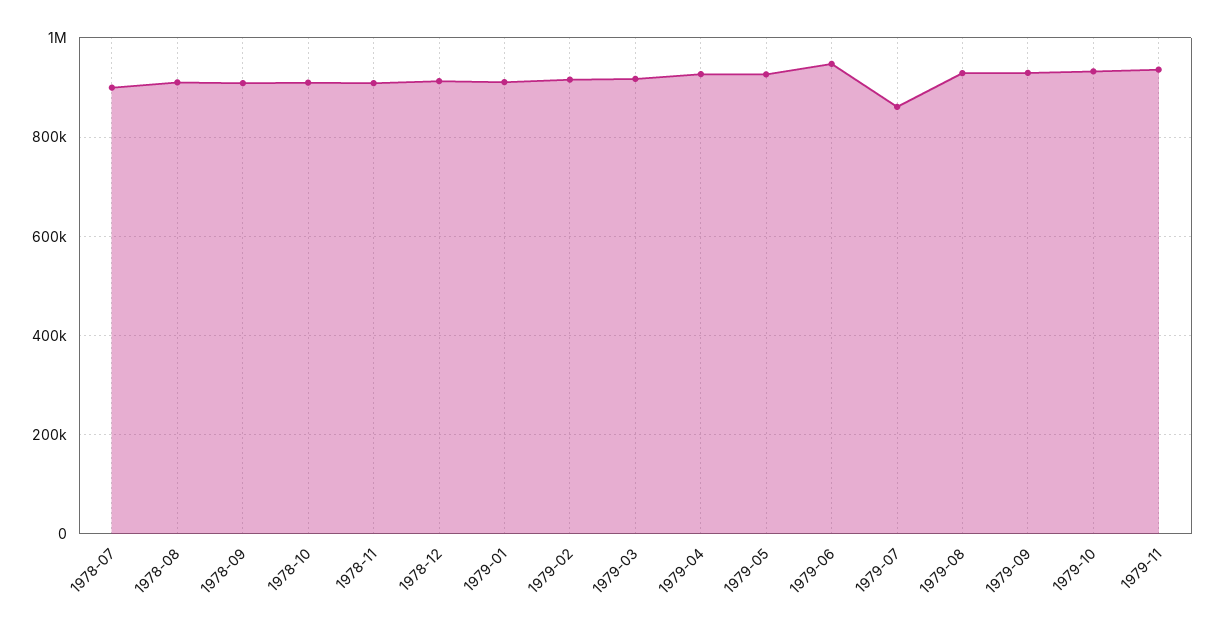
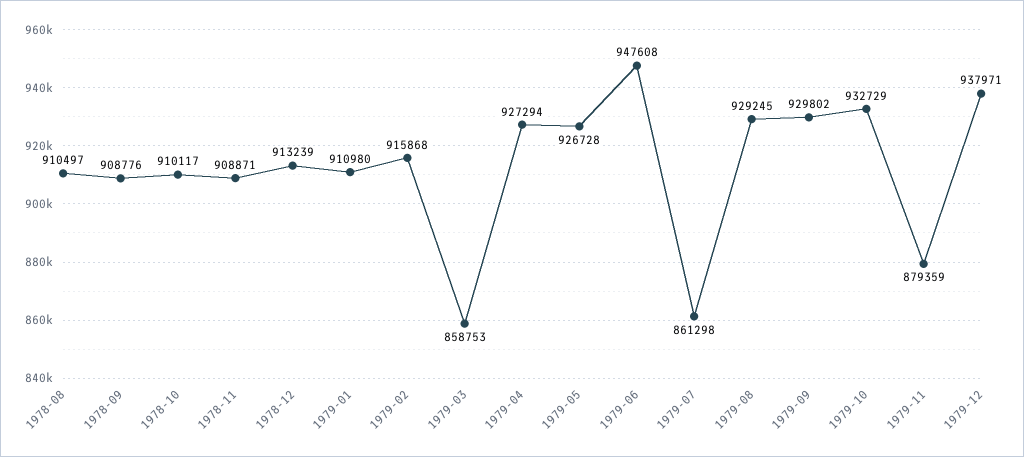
1978-07: 900000 -> none
1979-03: 920000 -> 858753
1979-11: 940000 -> 879359
1979-12: none -> 937971

